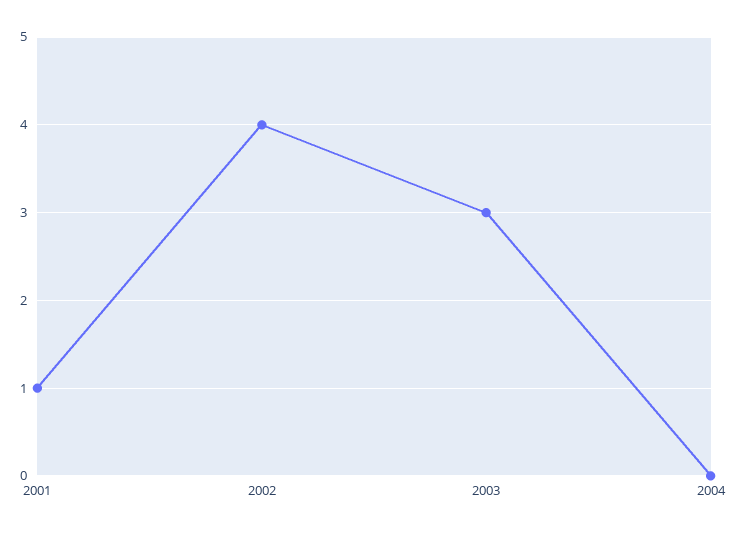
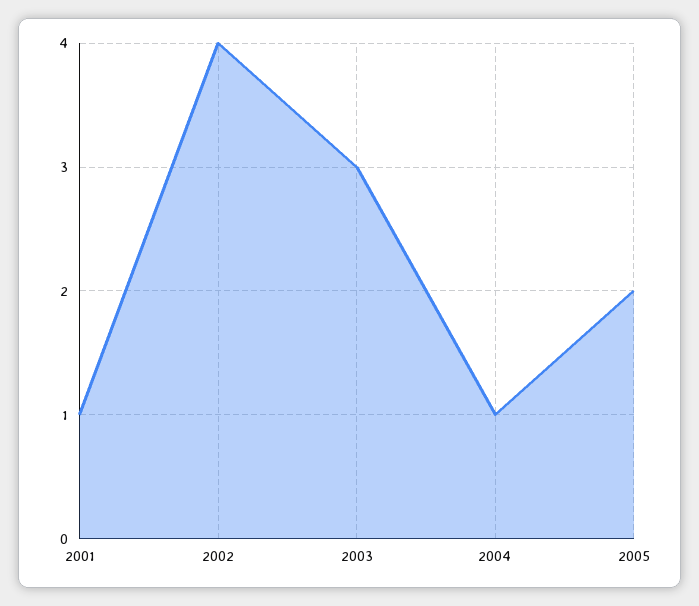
2004: 0 -> 1
2005: none -> 2

